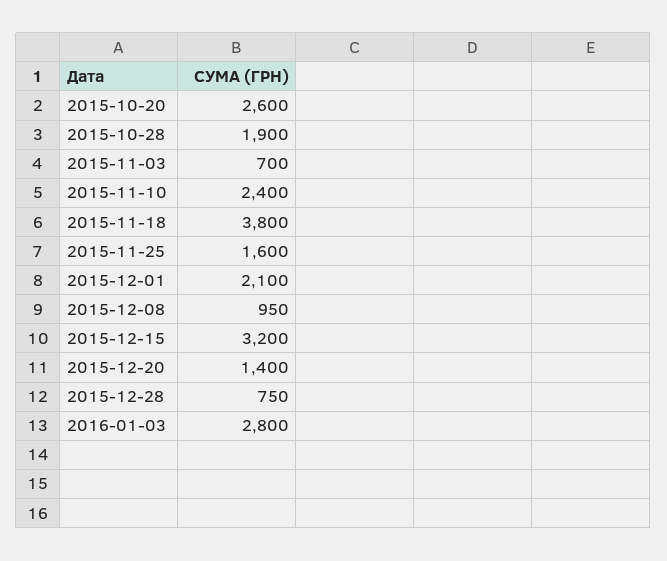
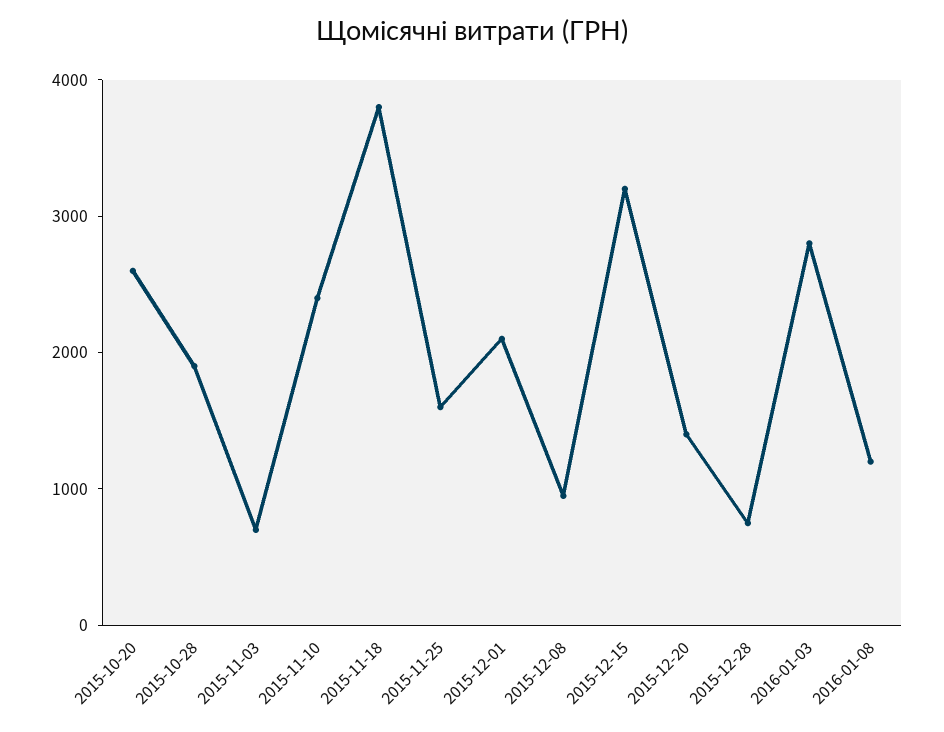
2016-01-08: none -> 1200

